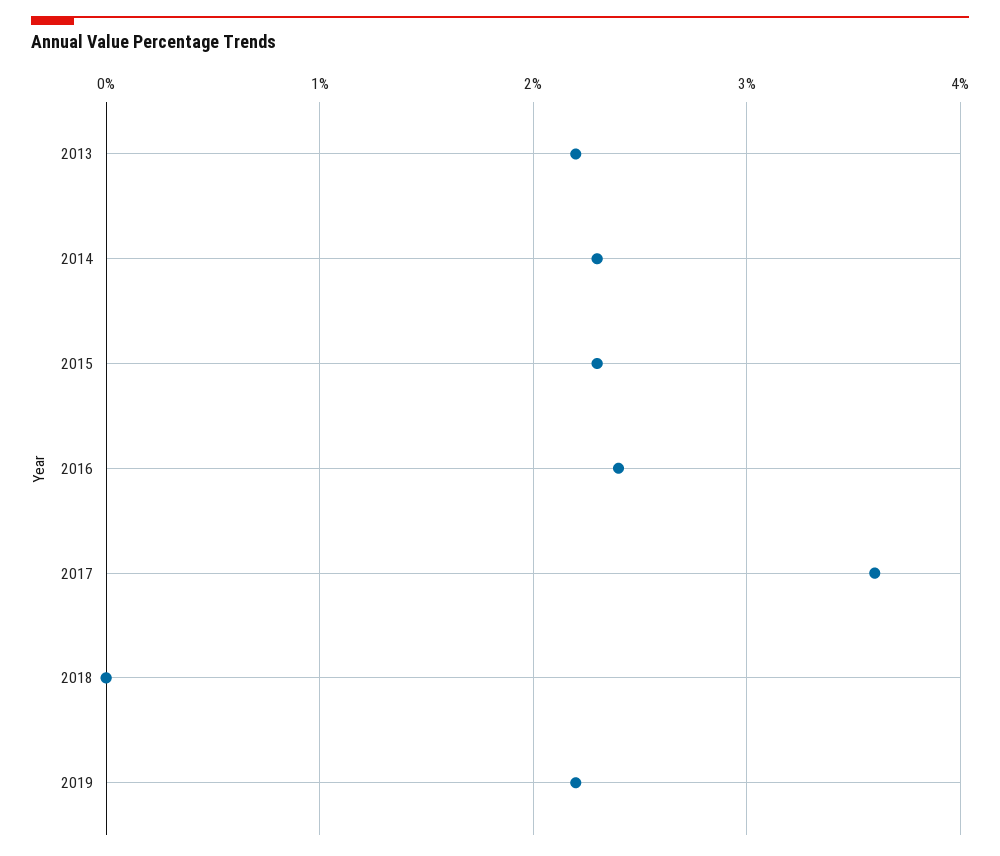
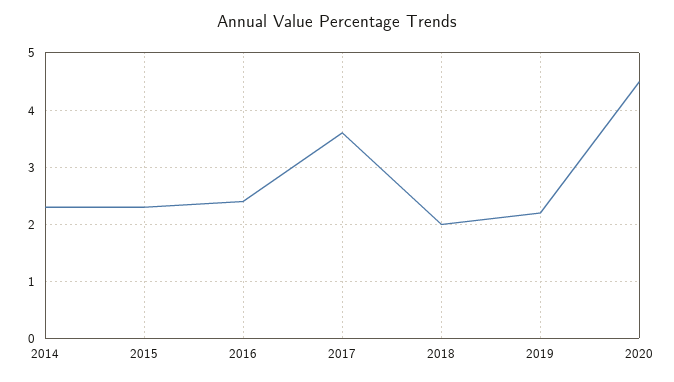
2013: 2.2 -> none
2018: 0 -> 2
2020: none -> 4.5

